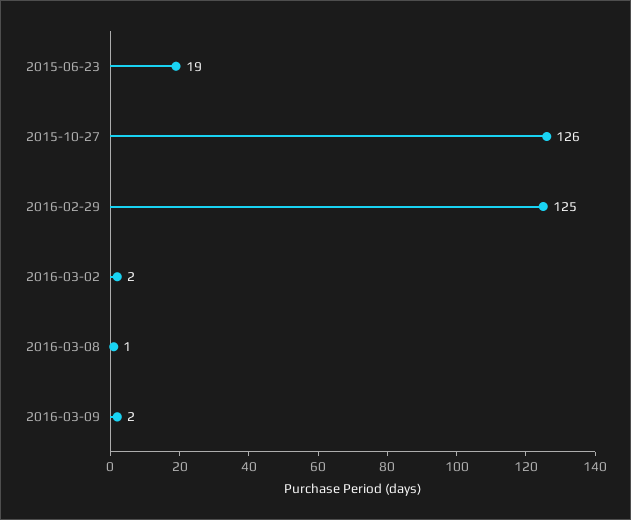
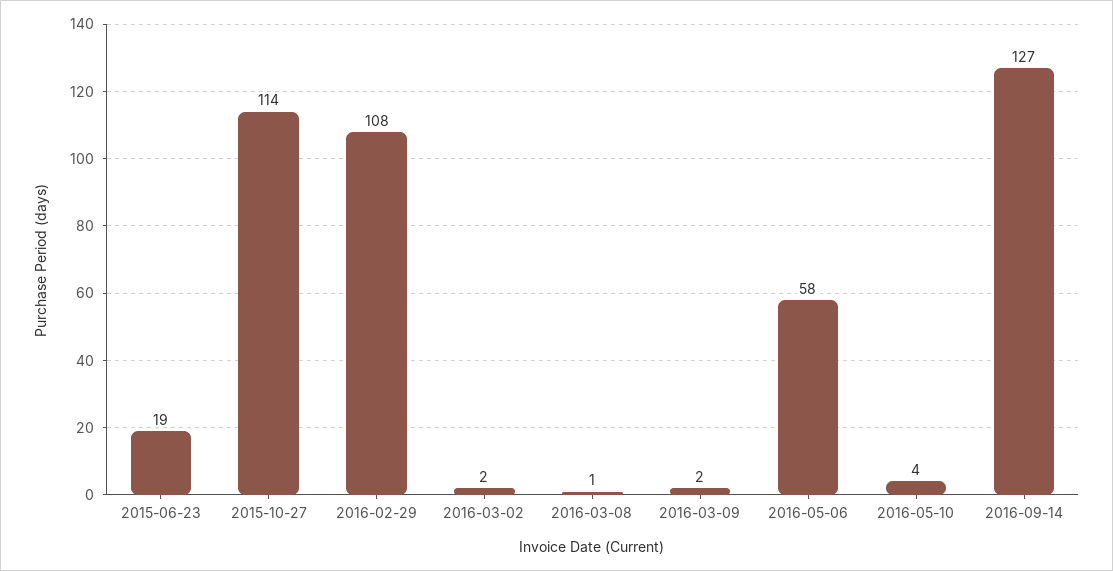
2015-10-27: 126 -> 114
2016-02-29: 125 -> 108
2016-05-06: none -> 58
2016-05-10: none -> 4
2016-09-14: none -> 127

